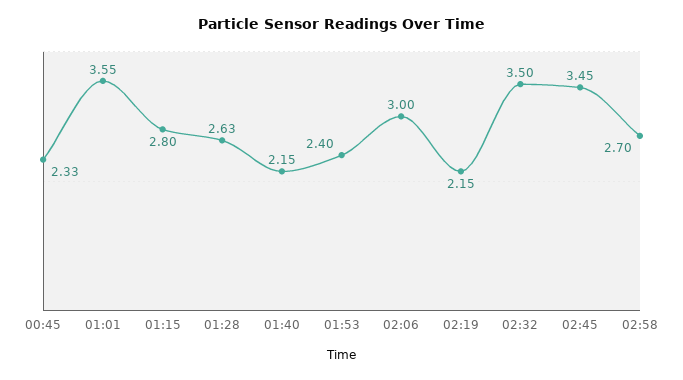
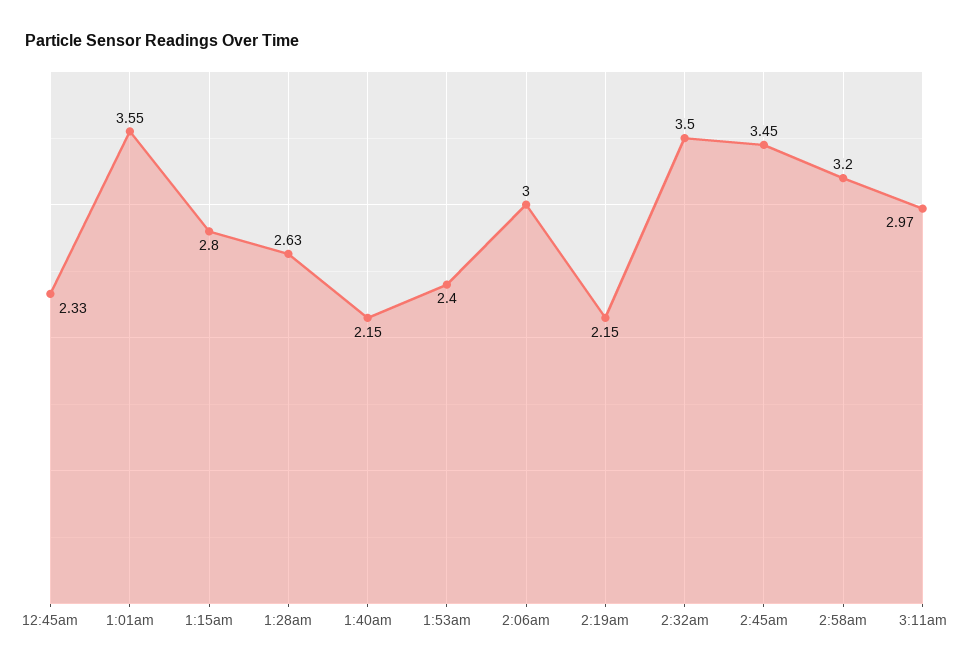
02:58: 2.7 -> 3.2
3:11am: none -> 2.97

